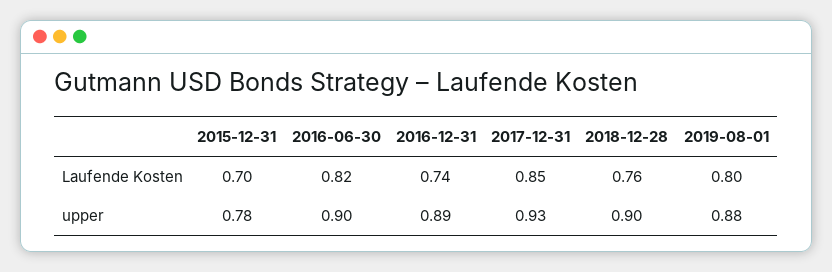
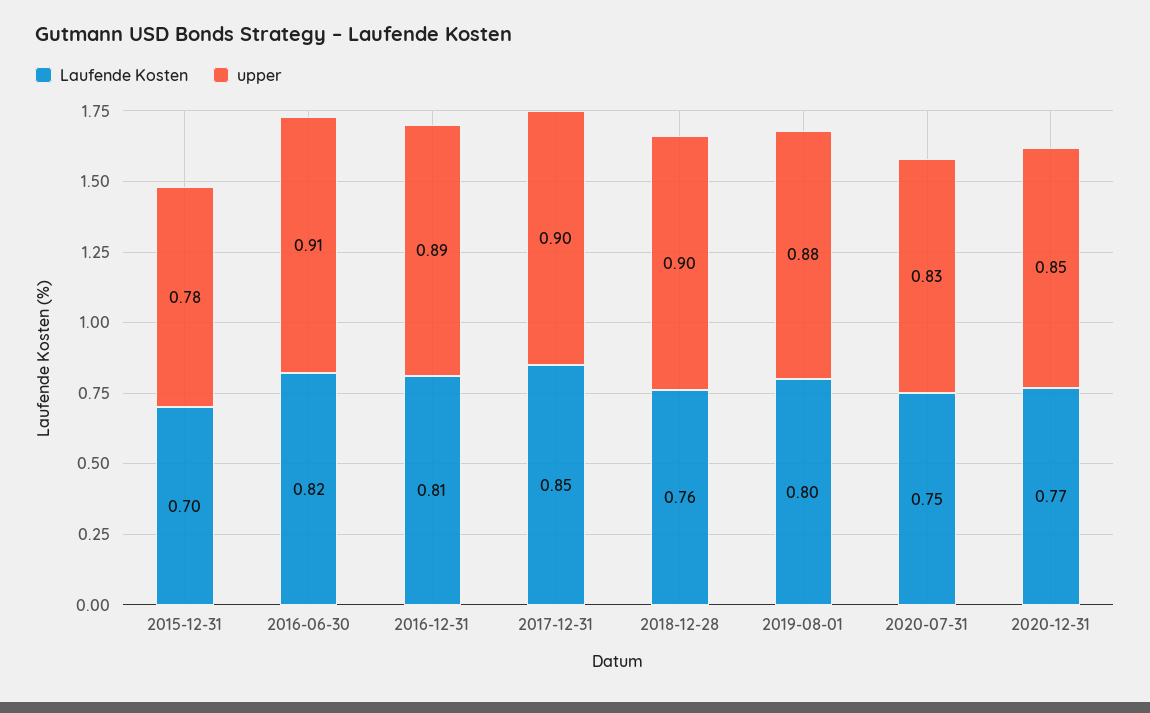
Laufende Kosten, 2016-12-31: 0.74 -> 0.81
upper, 2016-06-30: 0.9 -> 0.91
upper, 2017-12-31: 0.93 -> 0.9
Laufende Kosten, 2020-07-31: none -> 0.75
upper, 2020-07-31: none -> 0.83
Laufende Kosten, 2020-12-31: none -> 0.77
upper, 2020-12-31: none -> 0.85

